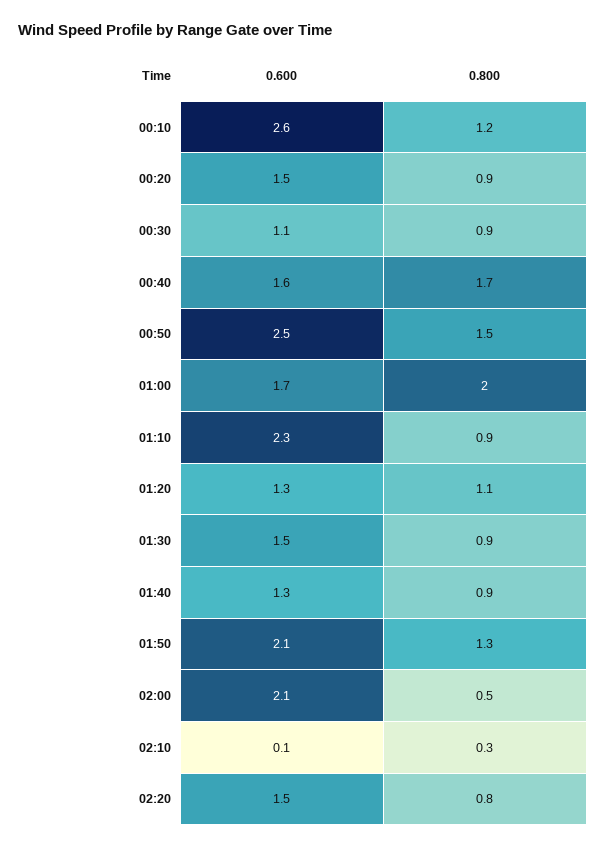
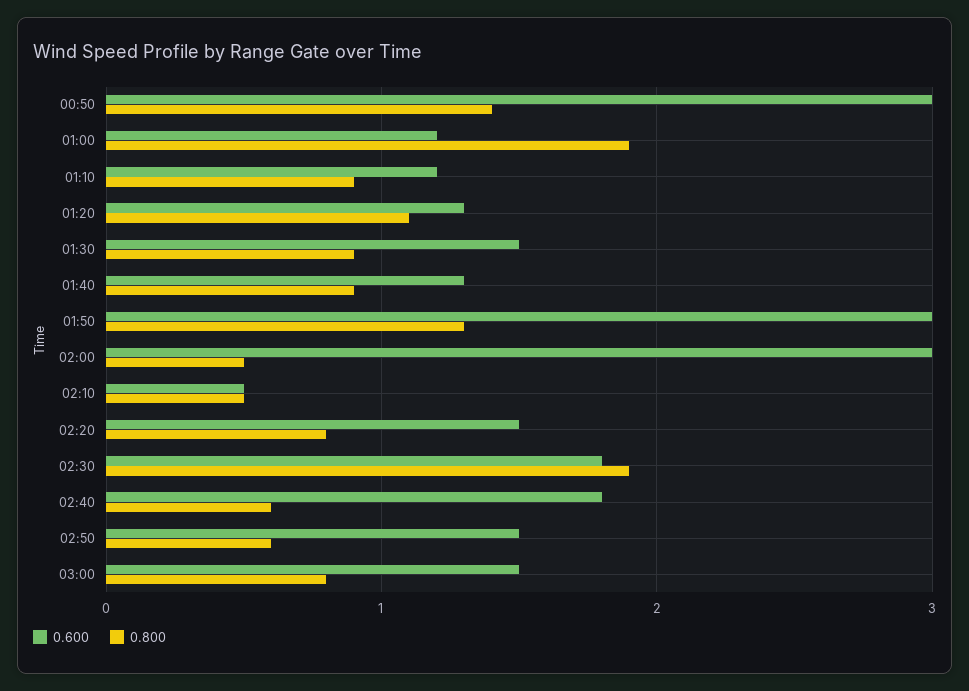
0.600, 00:10: 2.6 -> none
0.800, 00:10: 1.2 -> none
0.600, 00:20: 1.5 -> none
0.800, 00:20: 0.9 -> none
0.600, 00:30: 1.1 -> none
0.800, 00:30: 0.9 -> none
0.600, 00:40: 1.6 -> none
0.800, 00:40: 1.7 -> none
0.600, 00:50: 2.5 -> 3
0.800, 00:50: 1.5 -> 1.4
0.600, 01:00: 1.7 -> 1.2
0.800, 01:00: 2 -> 1.9
0.600, 01:10: 2.3 -> 1.2
0.600, 01:50: 2.1 -> 3
0.600, 02:00: 2.1 -> 3
0.600, 02:10: 0.1 -> 0.5
0.800, 02:10: 0.3 -> 0.5
0.600, 02:30: none -> 1.8
0.800, 02:30: none -> 1.9
0.600, 02:40: none -> 1.8
0.800, 02:40: none -> 0.6
0.600, 02:50: none -> 1.5
0.800, 02:50: none -> 0.6
0.600, 03:00: none -> 1.5
0.800, 03:00: none -> 0.8

